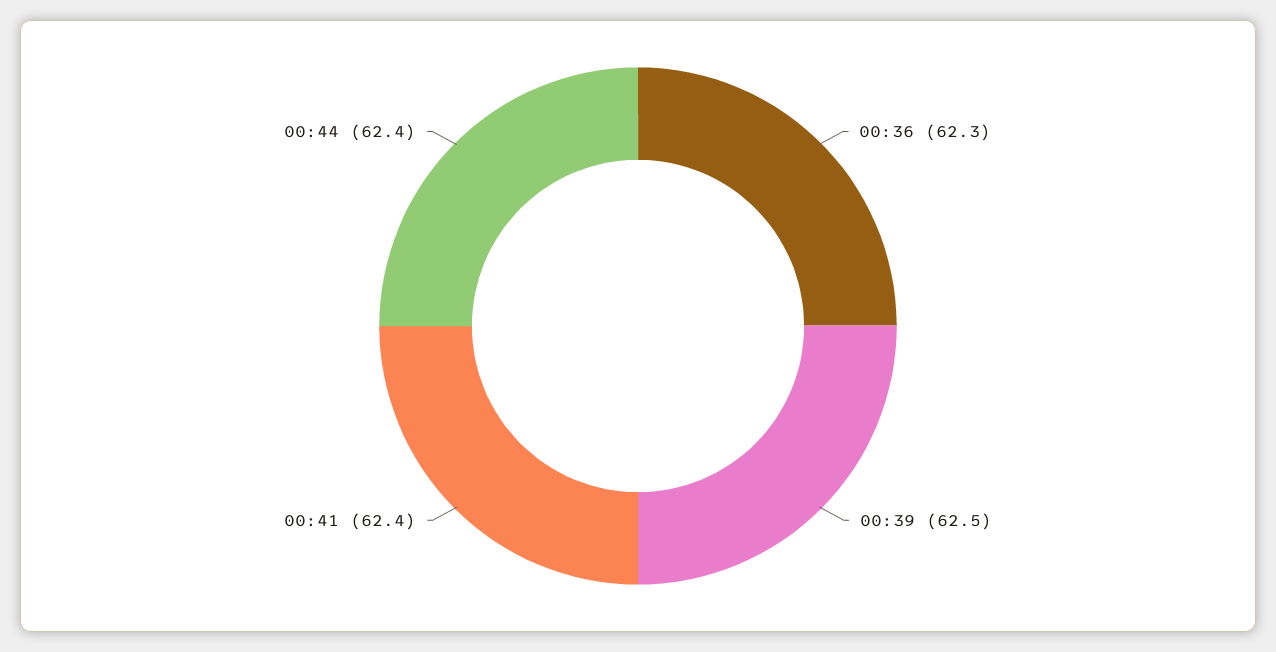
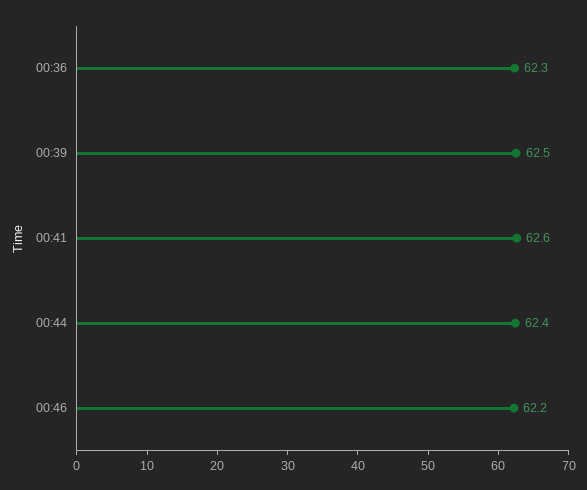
00:41: 62.4 -> 62.6
00:46: none -> 62.2

